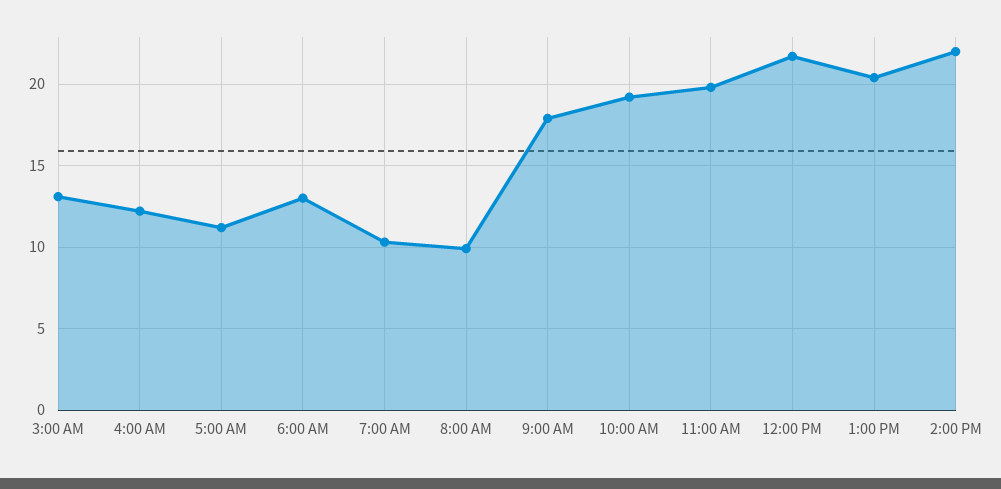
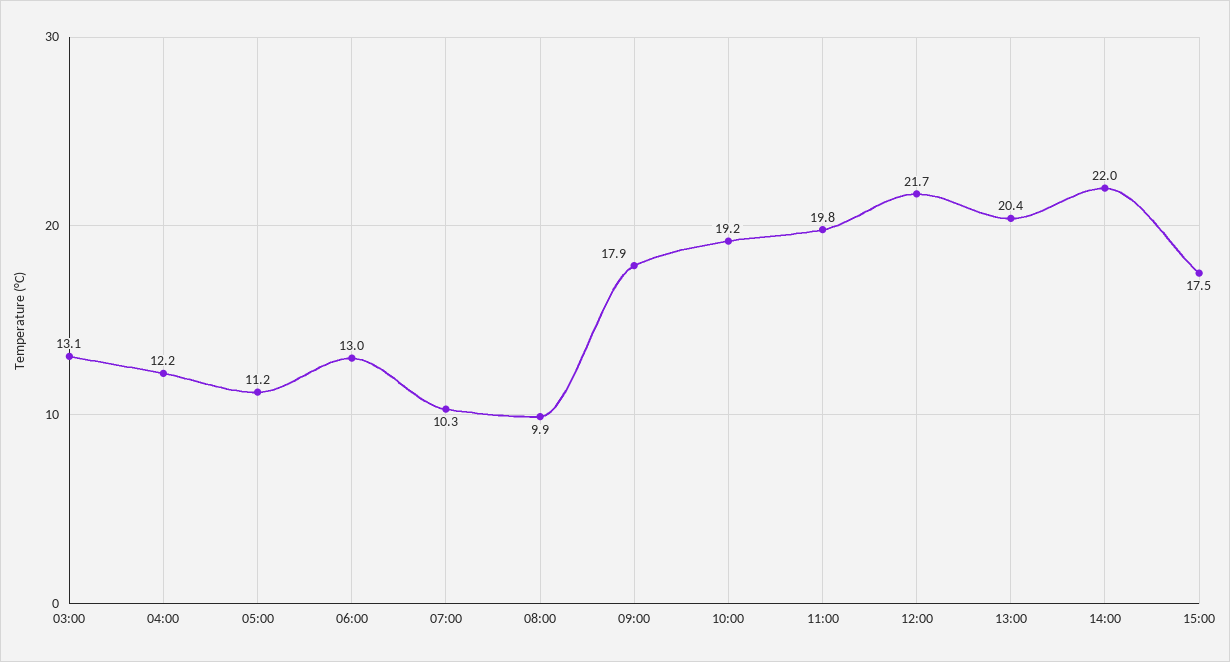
15:00: none -> 17.5

